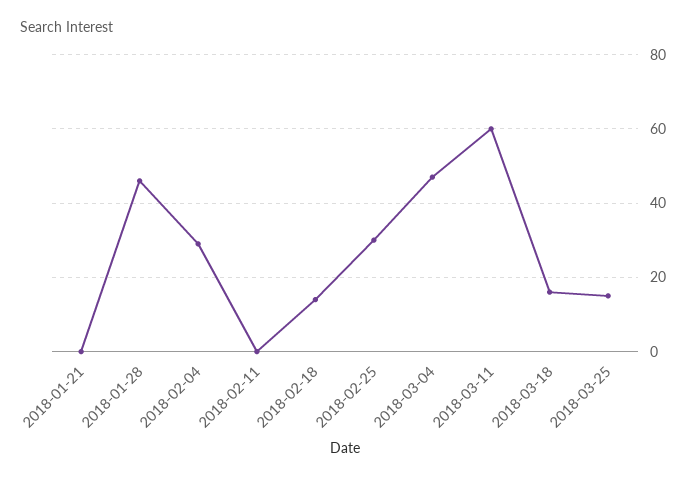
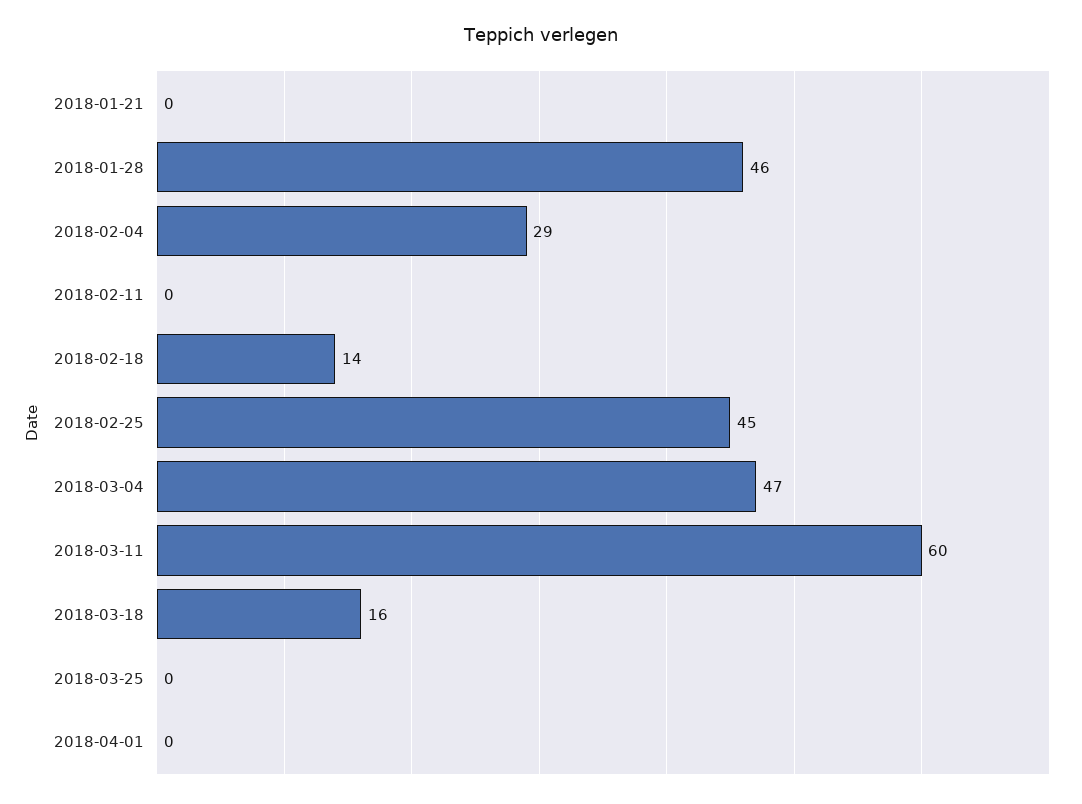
2018-02-25: 30 -> 45
2018-03-25: 15 -> 0
2018-04-01: none -> 0

